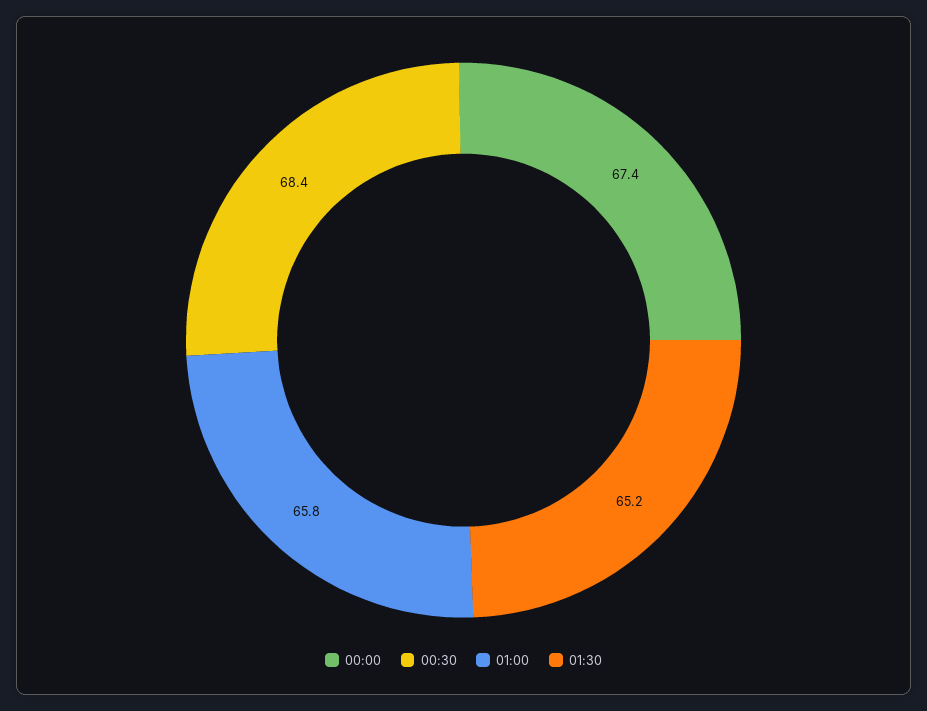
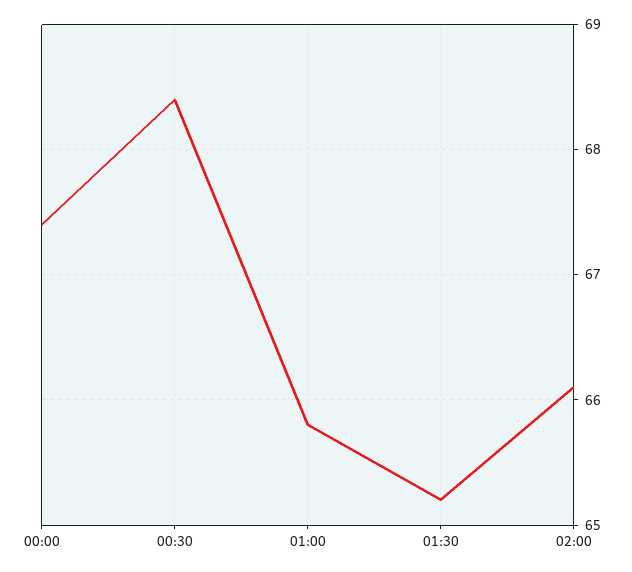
02:00: none -> 66.1

